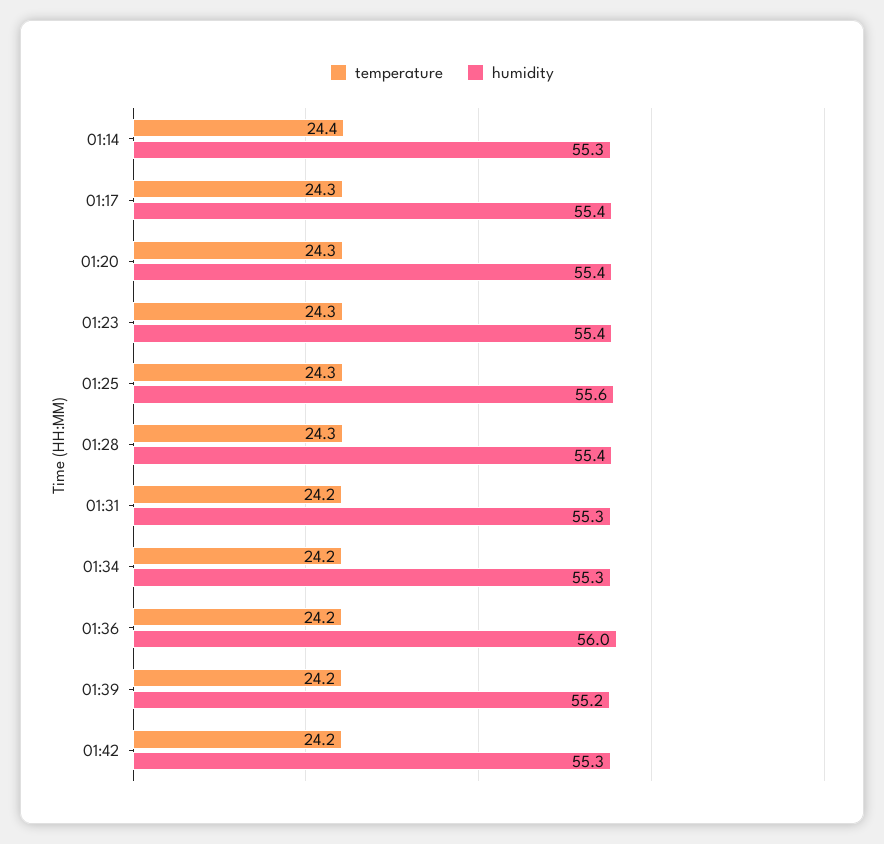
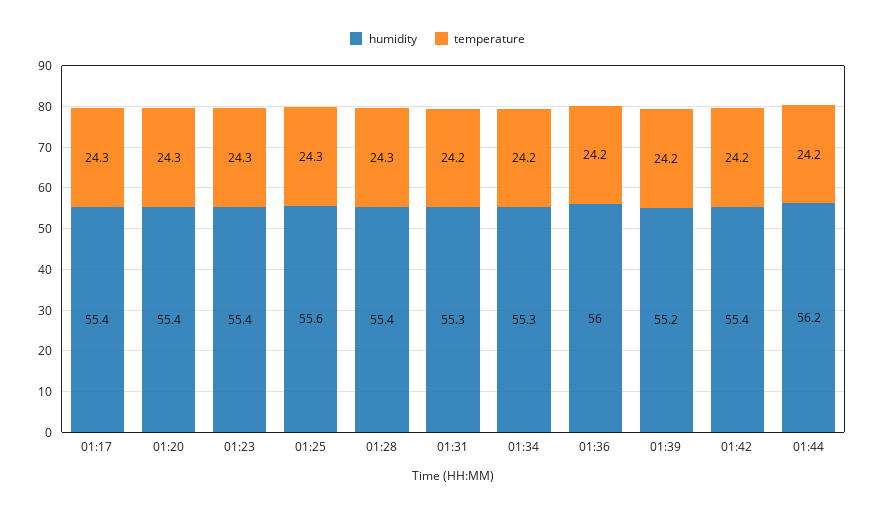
temperature, 01:14: 24.4 -> none
humidity, 01:14: 55.3 -> none
humidity, 01:42: 55.3 -> 55.4
humidity, 01:44: none -> 56.2
temperature, 01:44: none -> 24.2

